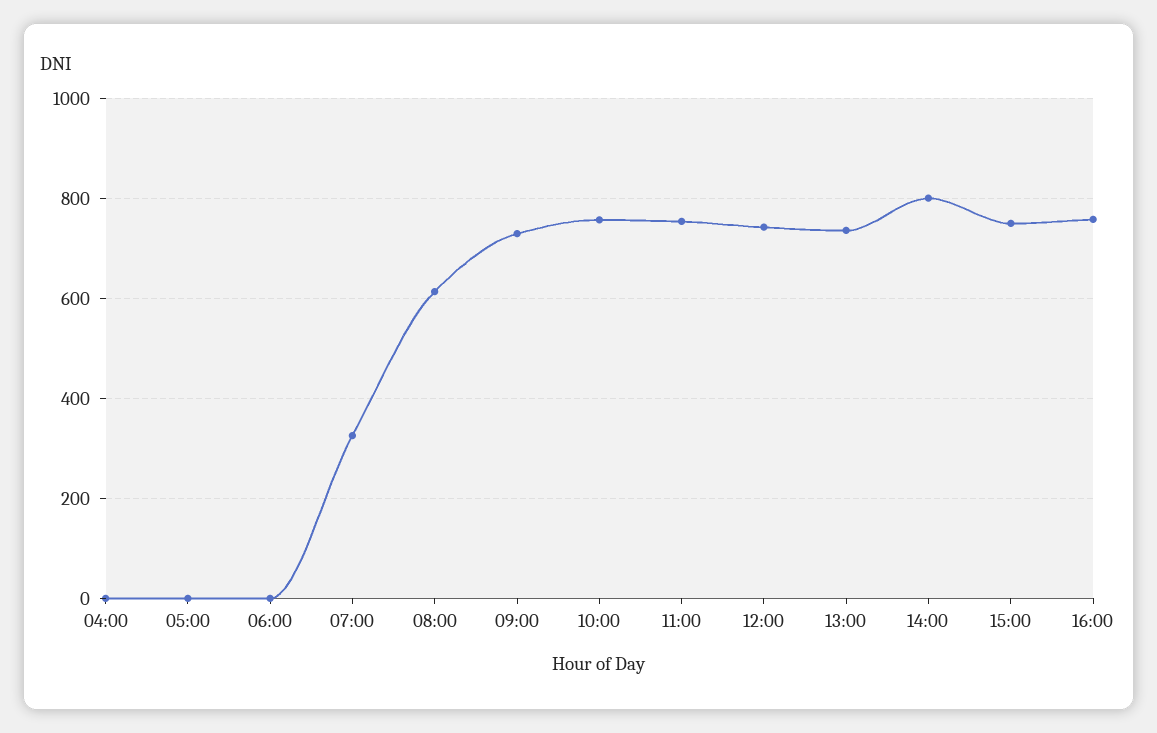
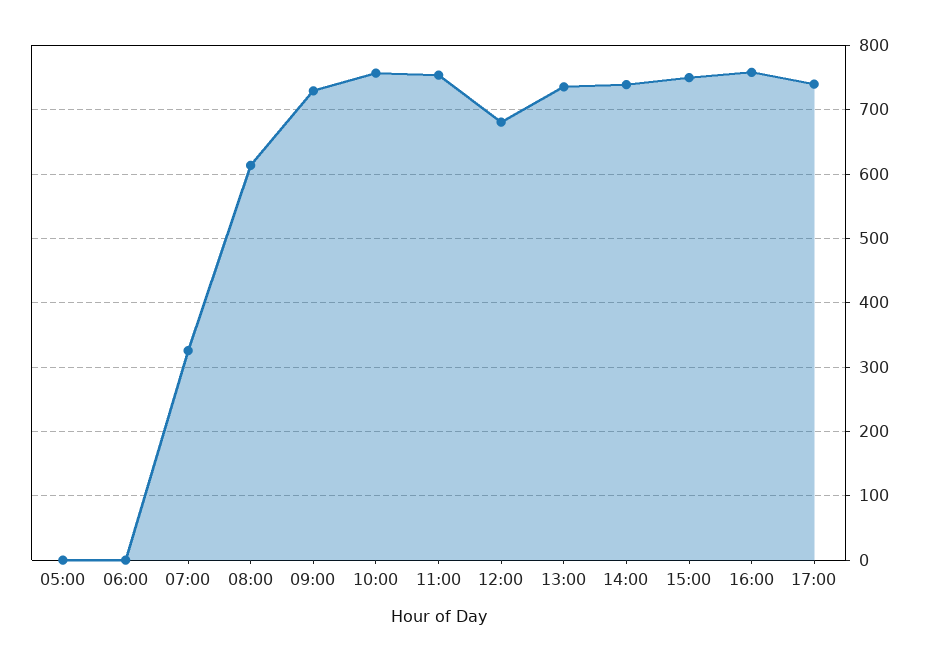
04:00: 0 -> none
12:00: 740 -> 680
14:00: 800 -> 740
17:00: none -> 740

